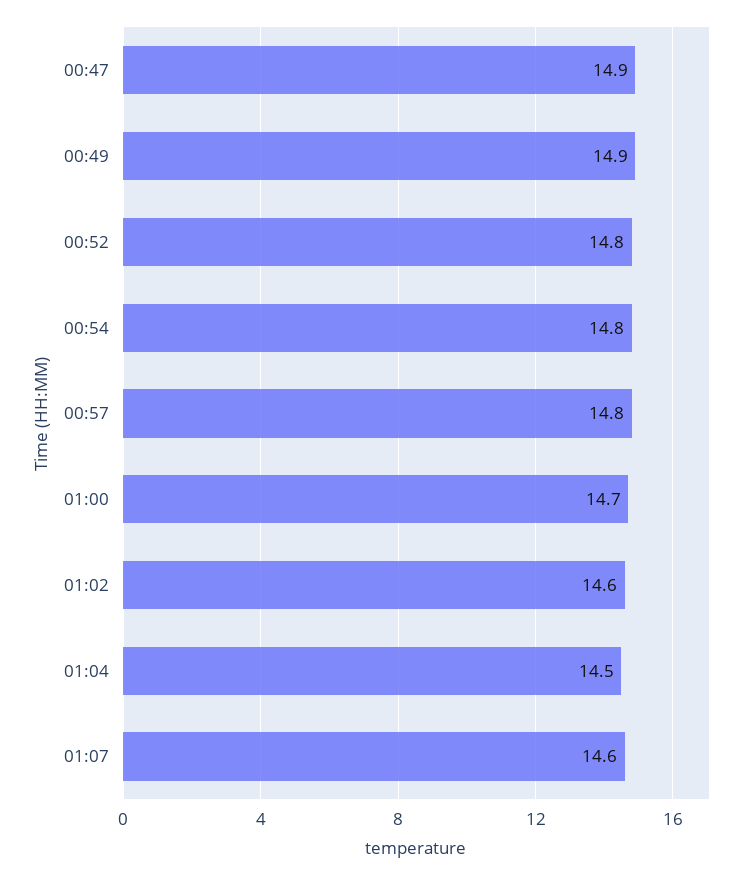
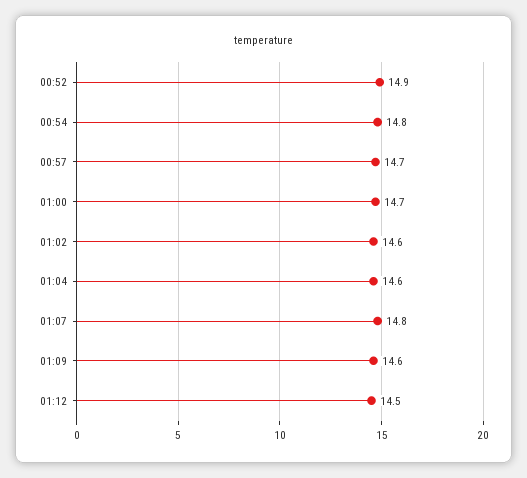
00:47: 14.9 -> none
00:49: 14.9 -> none
00:52: 14.8 -> 14.9
00:57: 14.8 -> 14.7
01:04: 14.5 -> 14.6
01:07: 14.6 -> 14.8
01:09: none -> 14.6
01:12: none -> 14.5

